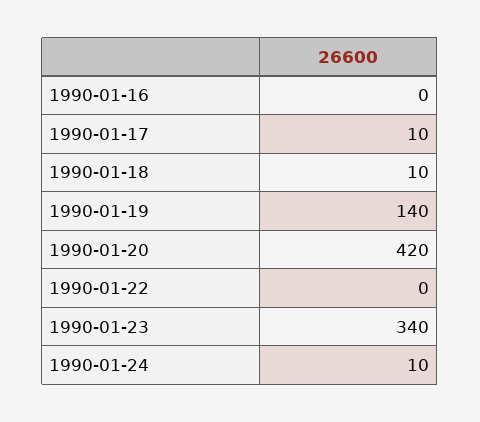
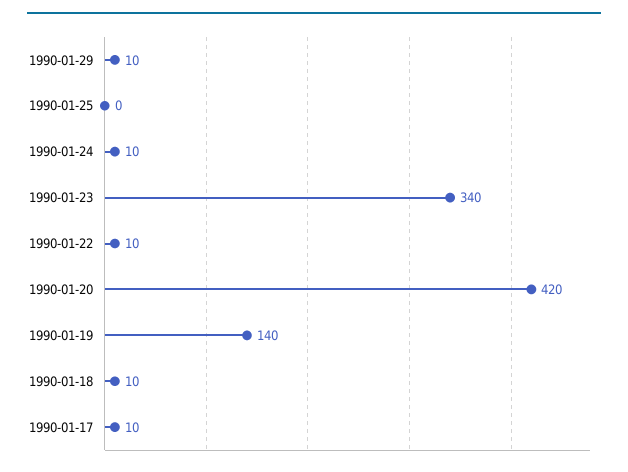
1990-01-16: 0 -> none
1990-01-22: 0 -> 10
1990-01-29: none -> 10
1990-01-25: none -> 0

